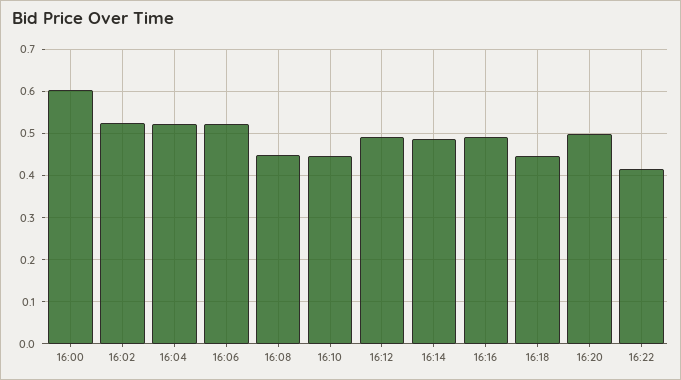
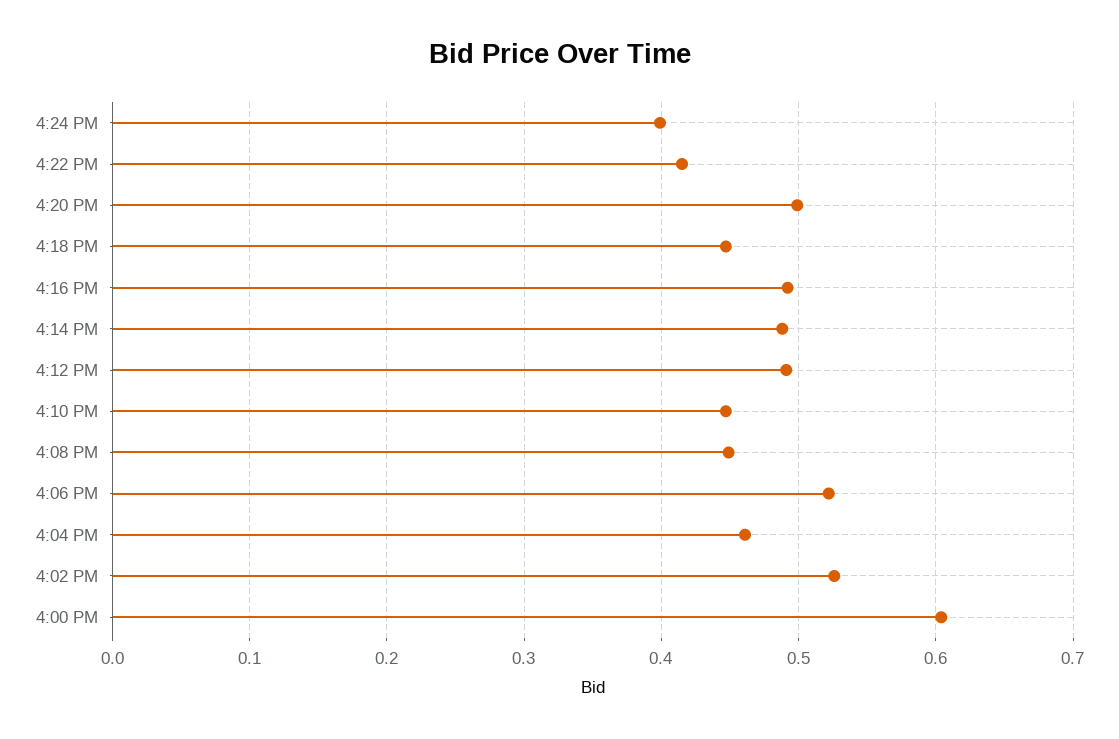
16:04: 0.52 -> 0.46
4:24 PM: none -> 0.4

